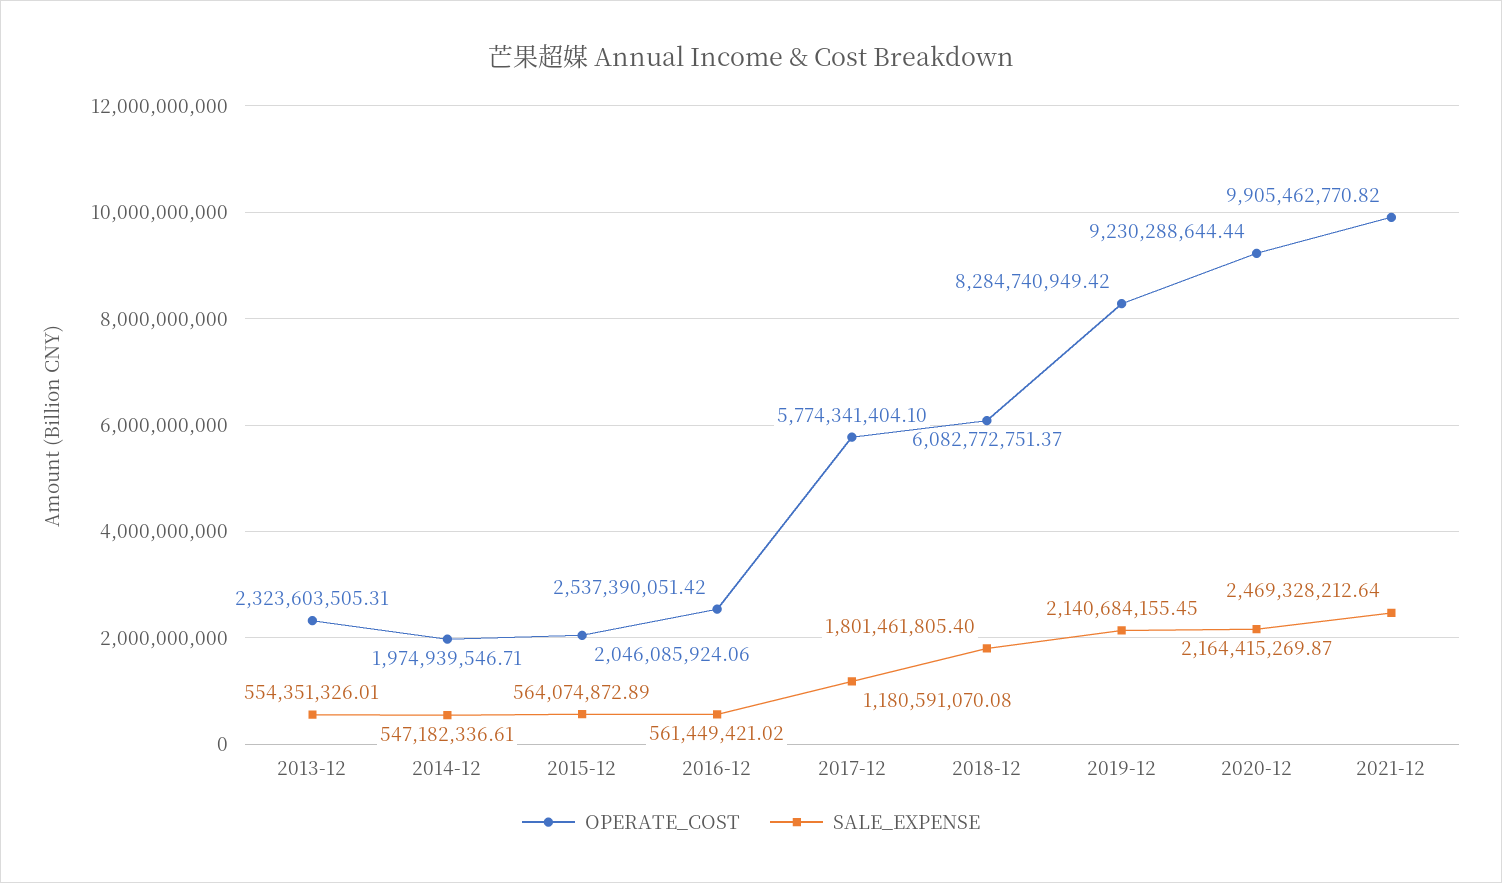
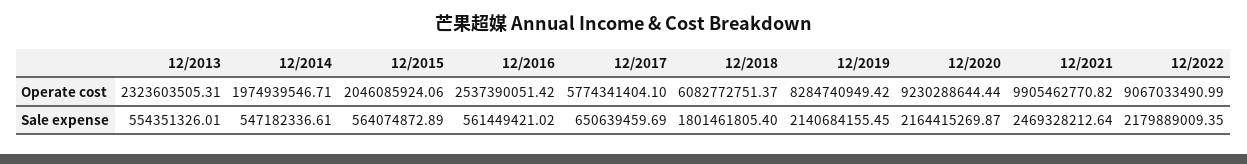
SALE_EXPENSE, 2017-12: 1180591070.08 -> 650639459.69
OPERATE_COST, 12/2022: none -> 9067033490.99
SALE_EXPENSE, 12/2022: none -> 2179889009.35

